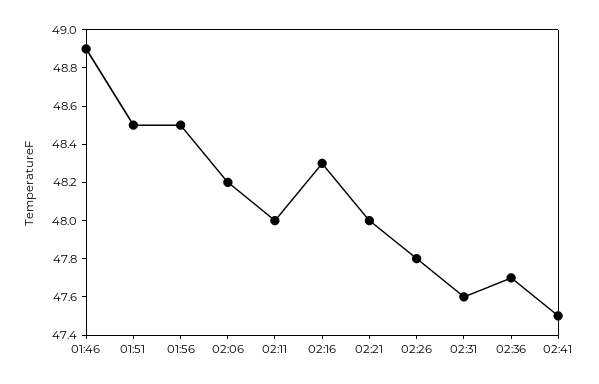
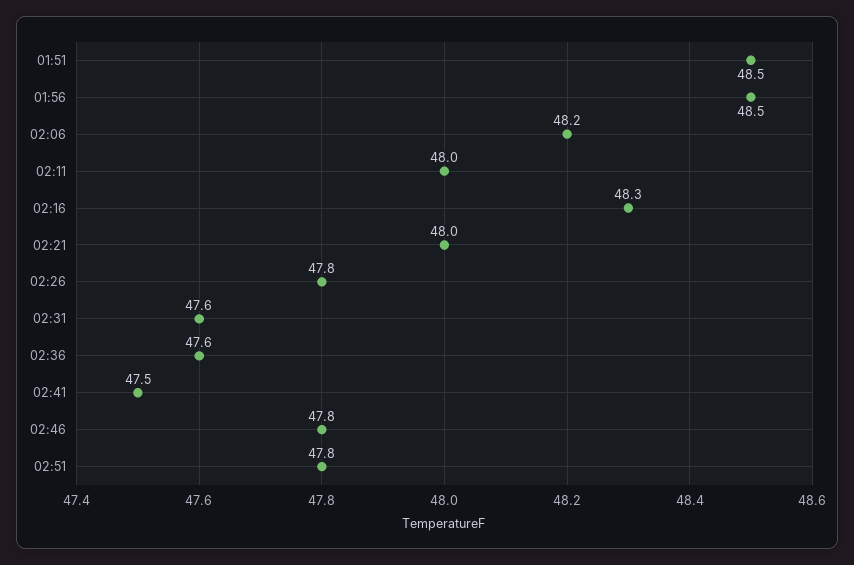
01:46: 48.9 -> none
02:36: 47.7 -> 47.6
02:46: none -> 47.8
02:51: none -> 47.8

